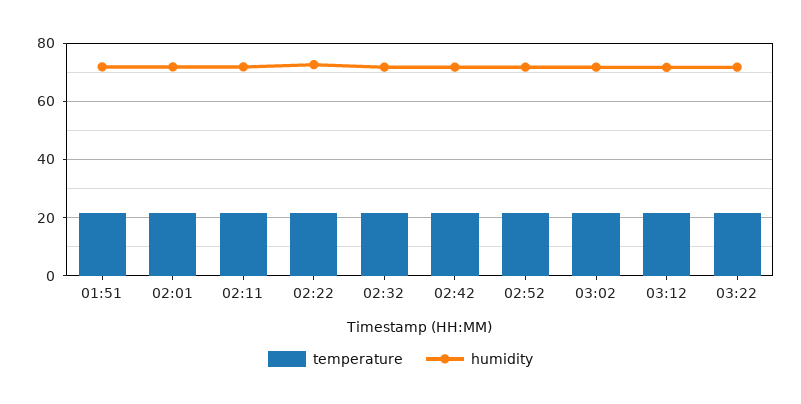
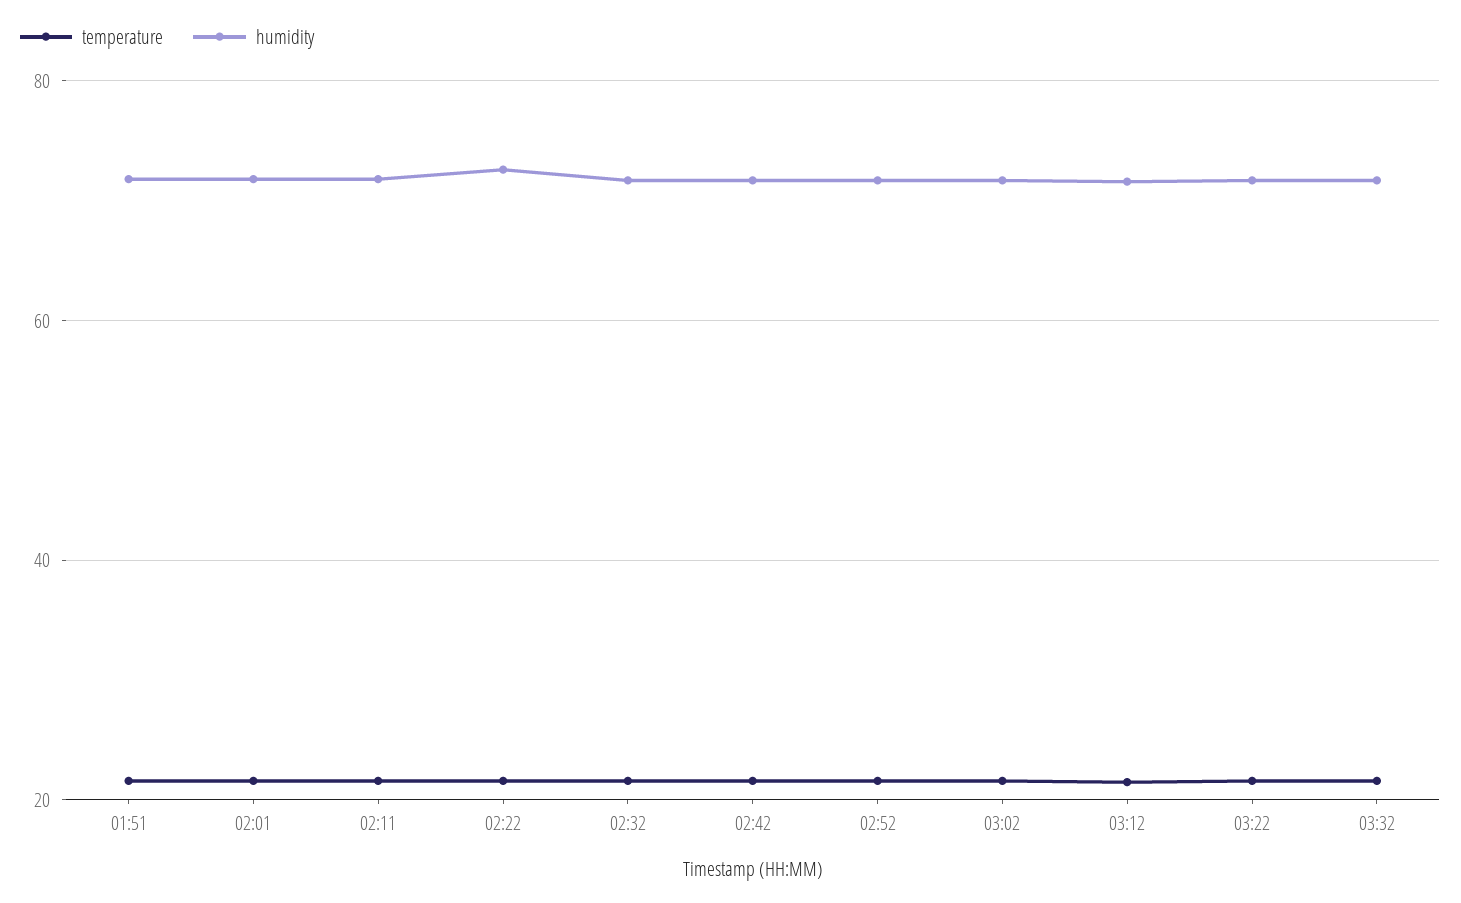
temperature, 03:32: none -> 22
humidity, 03:32: none -> 72

